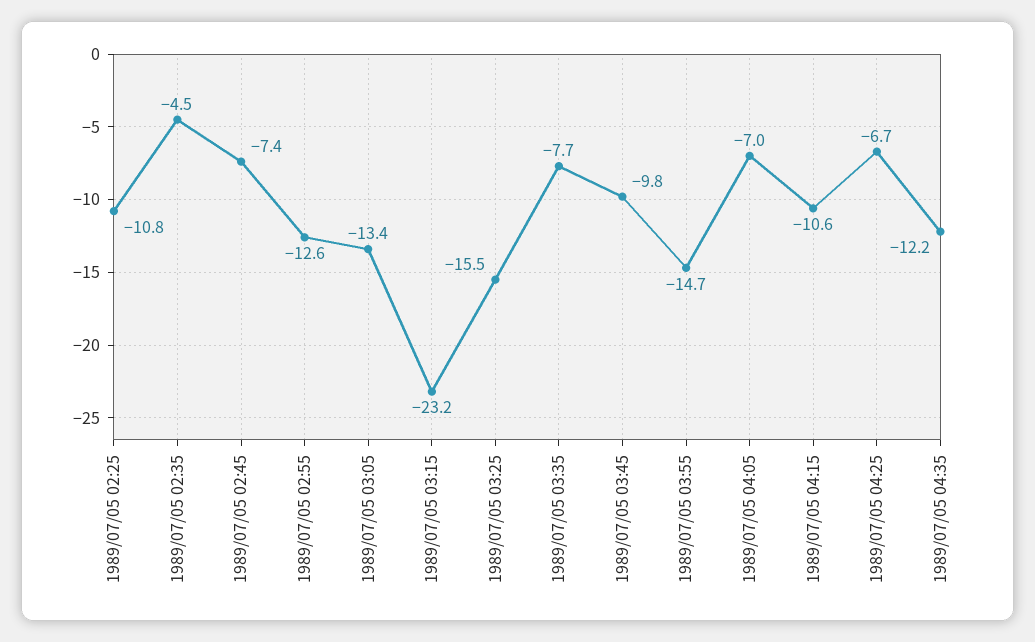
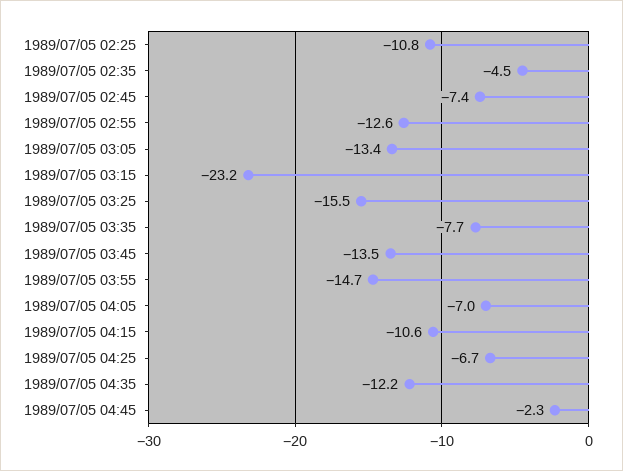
1989/07/05 03:45: -9.8 -> -13.5
1989/07/05 04:45: none -> -2.3

